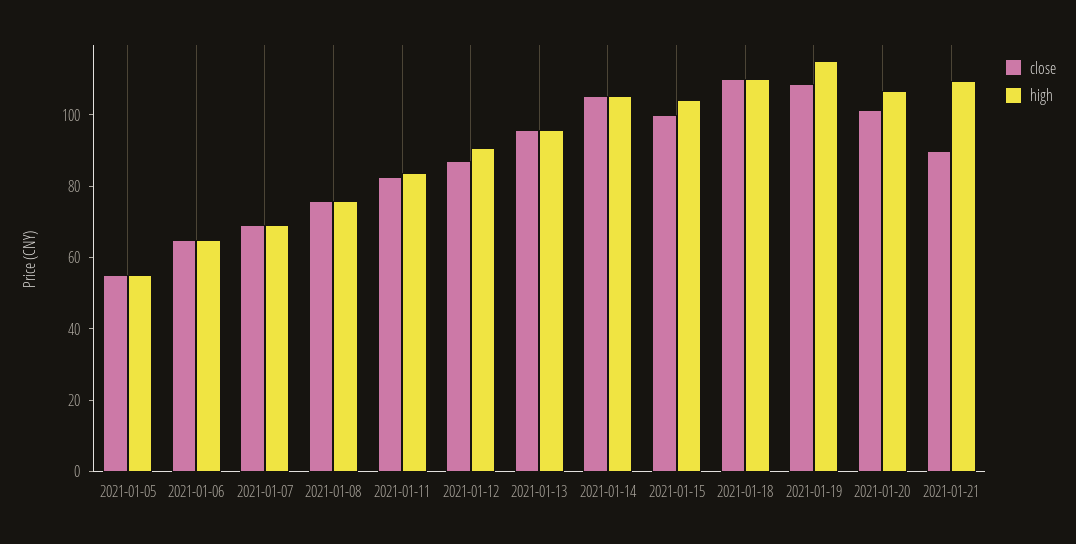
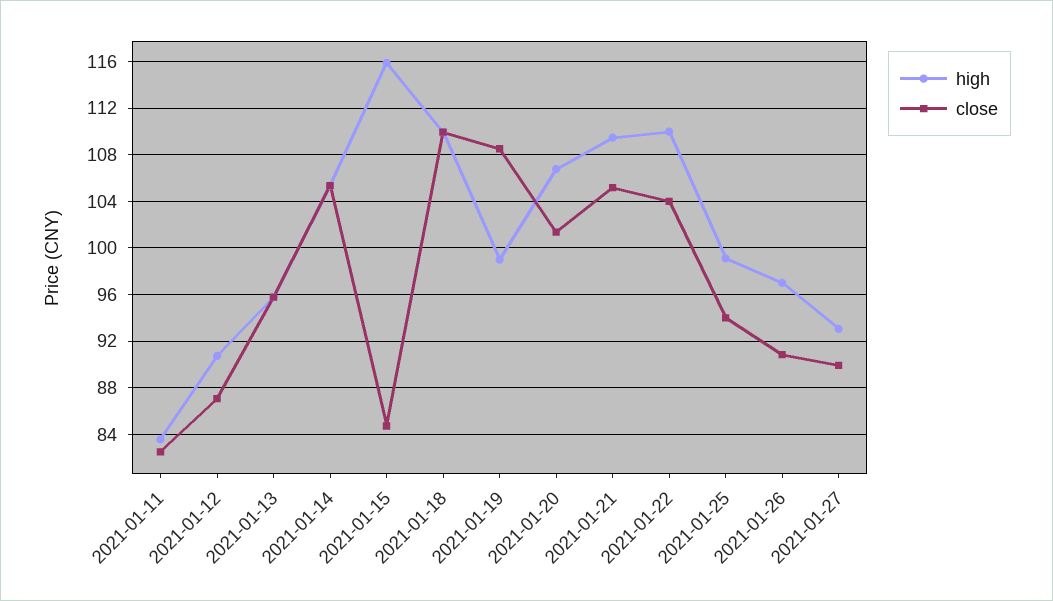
close, 2021-01-05: 55 -> none
high, 2021-01-05: 55 -> none
close, 2021-01-06: 65 -> none
high, 2021-01-06: 65 -> none
close, 2021-01-07: 70 -> none
high, 2021-01-07: 70 -> none
close, 2021-01-08: 75 -> none
high, 2021-01-08: 75 -> none
close, 2021-01-15: 100 -> 85
high, 2021-01-15: 105 -> 116
high, 2021-01-19: 115 -> 99
close, 2021-01-21: 90 -> 105
high, 2021-01-22: none -> 110
close, 2021-01-22: none -> 104
high, 2021-01-25: none -> 99
close, 2021-01-25: none -> 94
high, 2021-01-26: none -> 97
close, 2021-01-26: none -> 91
high, 2021-01-27: none -> 93
close, 2021-01-27: none -> 90

